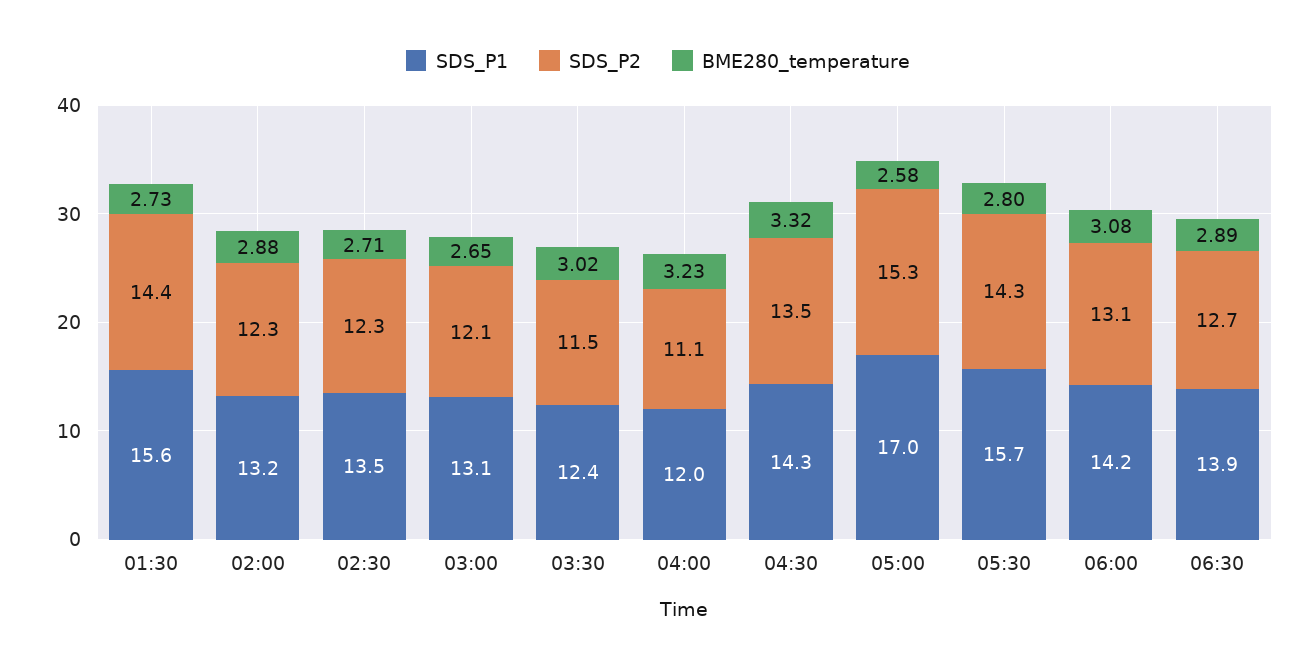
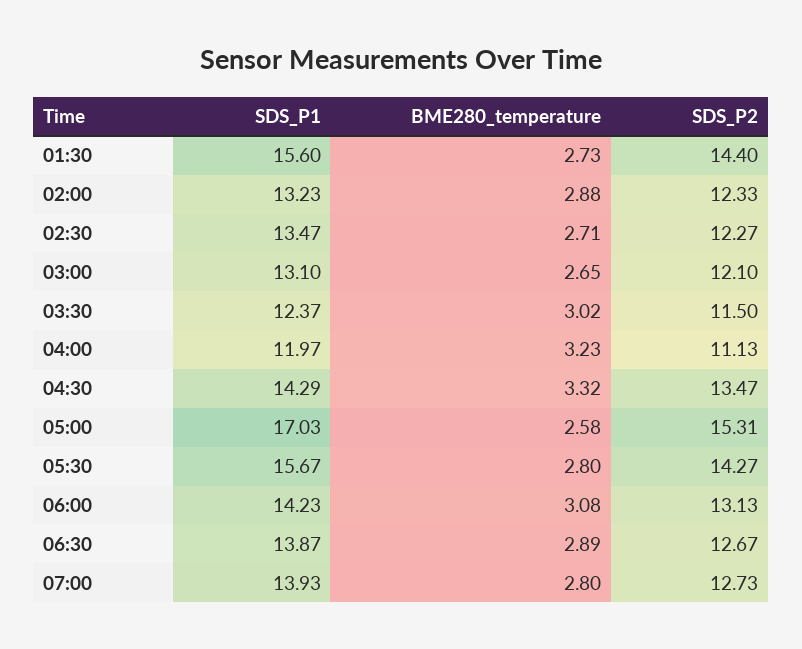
SDS_P1, 07:00: none -> 13.93
BME280_temperature, 07:00: none -> 2.8
SDS_P2, 07:00: none -> 12.73

